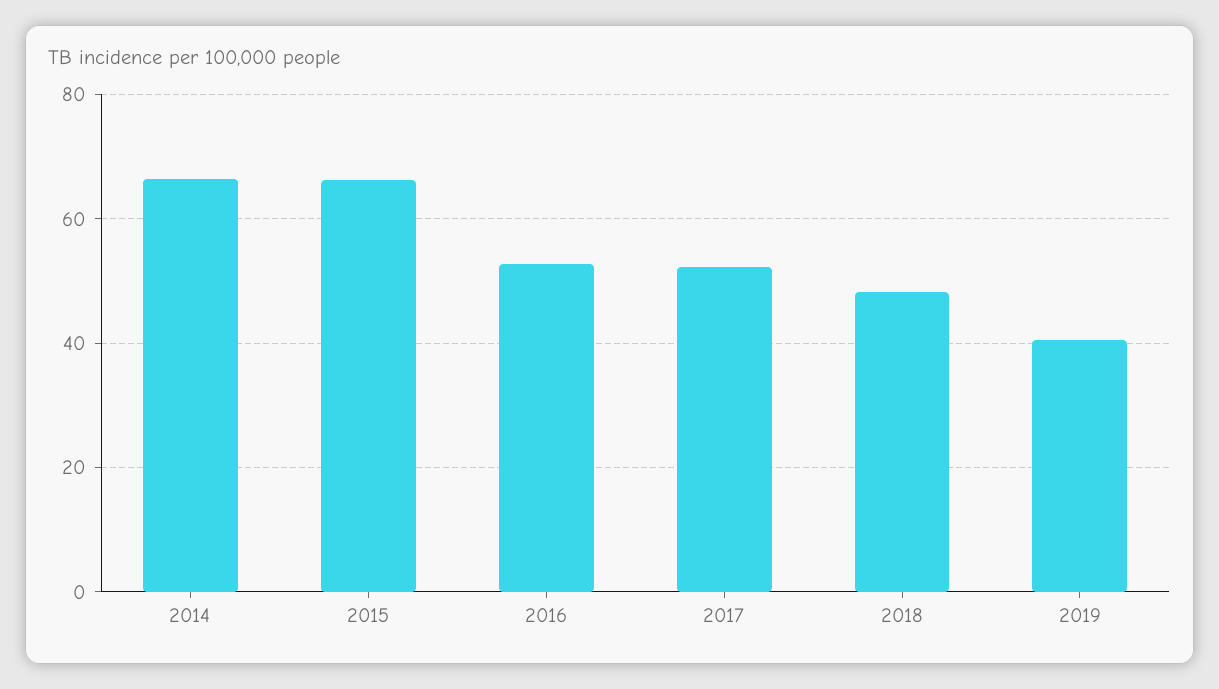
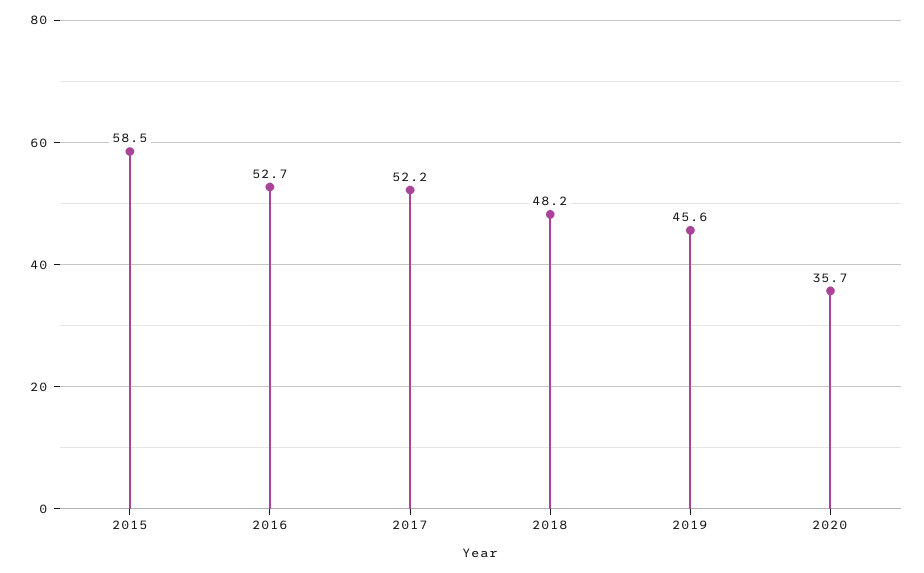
2014: 66 -> none
2015: 66 -> 58.5
2019: 40 -> 45.6
2020: none -> 35.7

